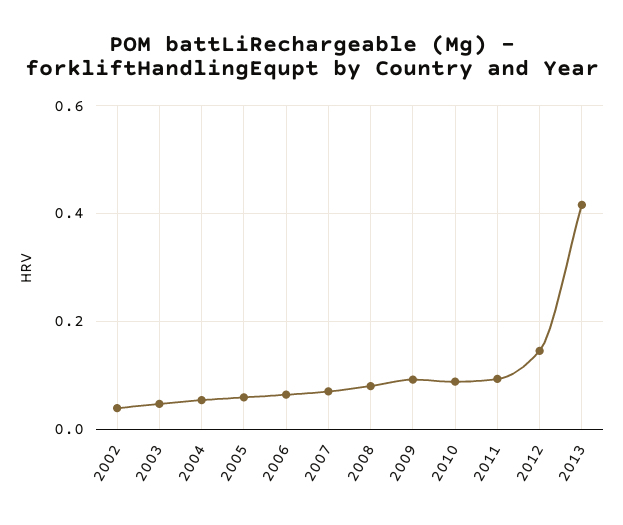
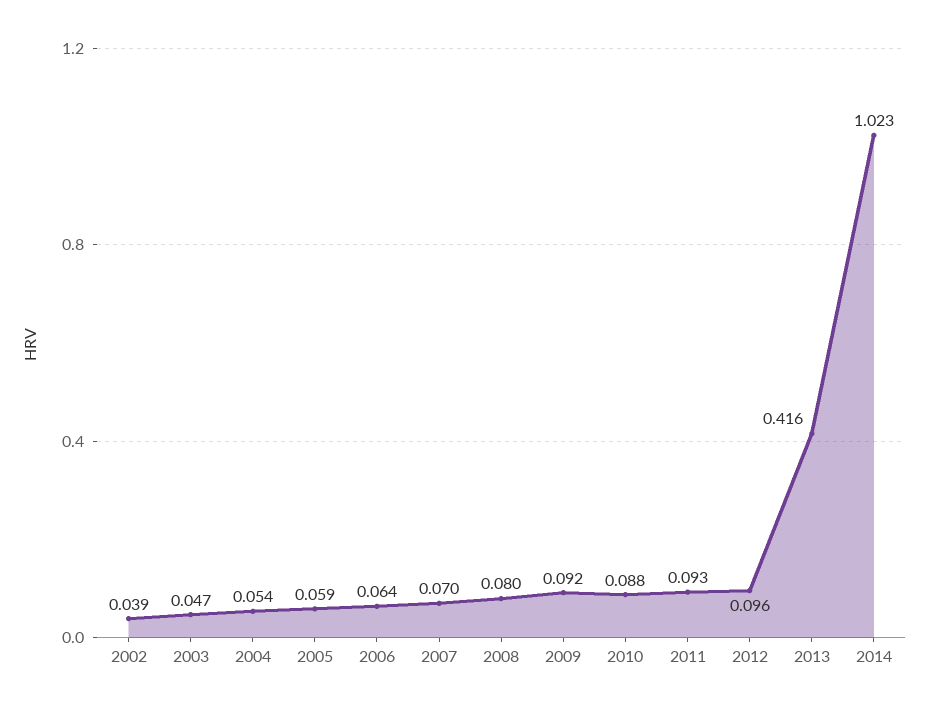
2012: 0.14 -> 0.096
2014: none -> 1.023

